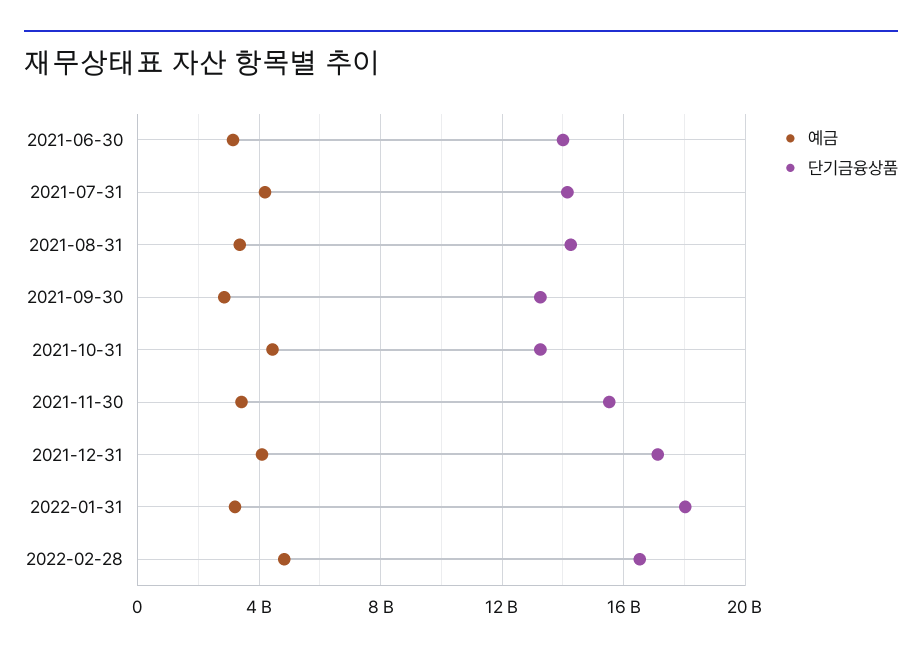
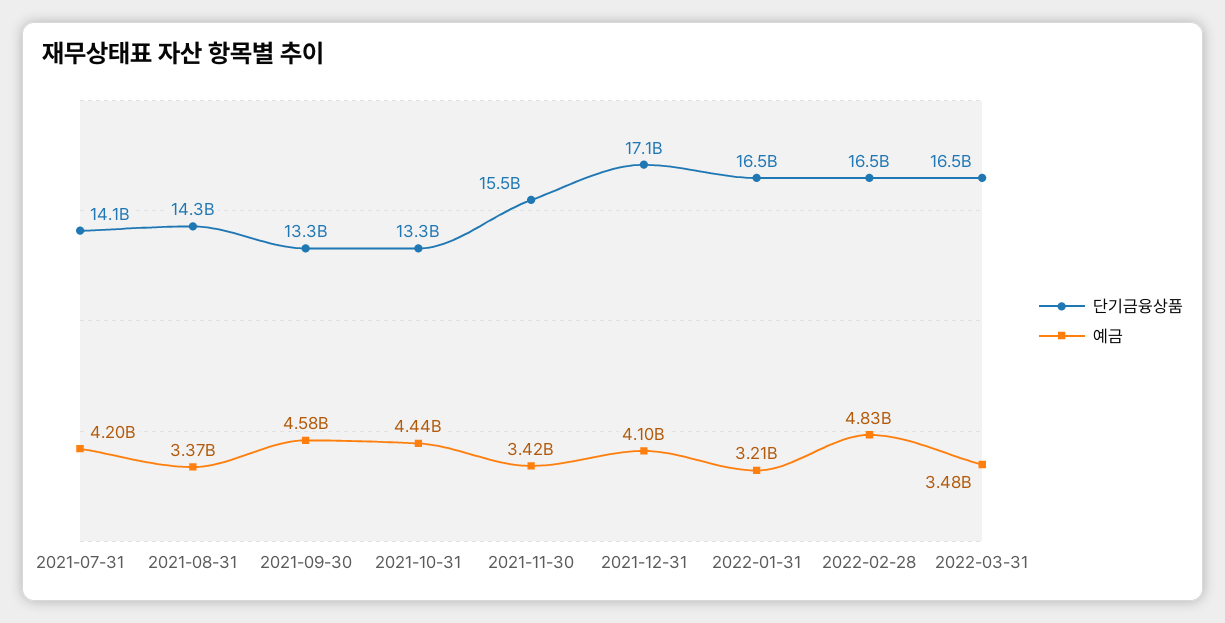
예금, 2021-06-30: 3000000000 -> none
단기금융상품, 2021-06-30: 14000000000 -> none
예금, 2021-09-30: 3000000000 -> 4580000000
단기금융상품, 2022-01-31: 18000000000 -> 16500000000
단기금융상품, 2022-03-31: none -> 16500000000
예금, 2022-03-31: none -> 3480000000

